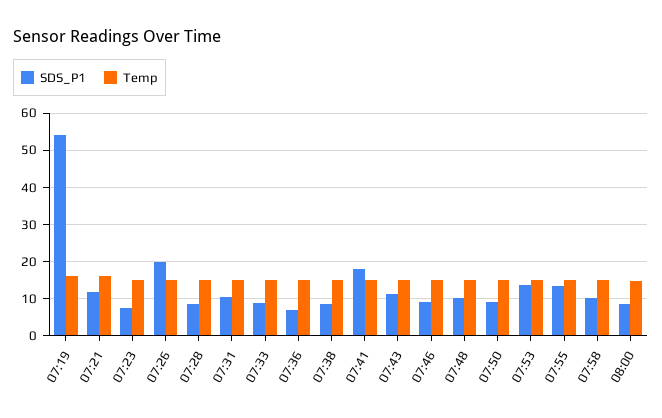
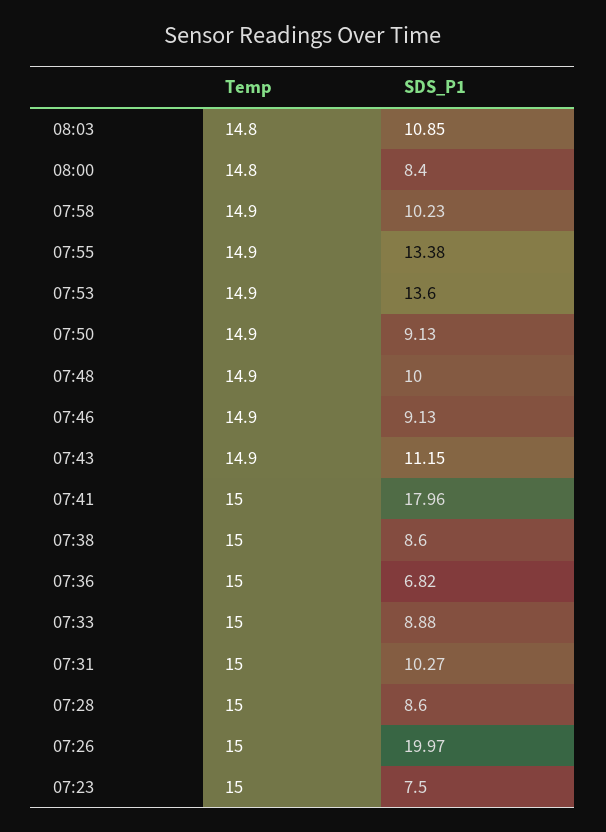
SDS_P1, 07:19: 54 -> none
Temp, 07:19: 16 -> none
SDS_P1, 07:21: 12 -> none
Temp, 07:21: 16 -> none
Temp, 08:03: none -> 14.8
SDS_P1, 08:03: none -> 10.85

